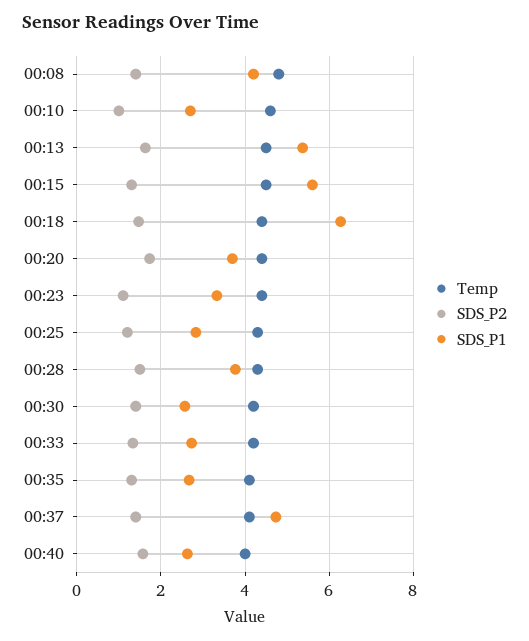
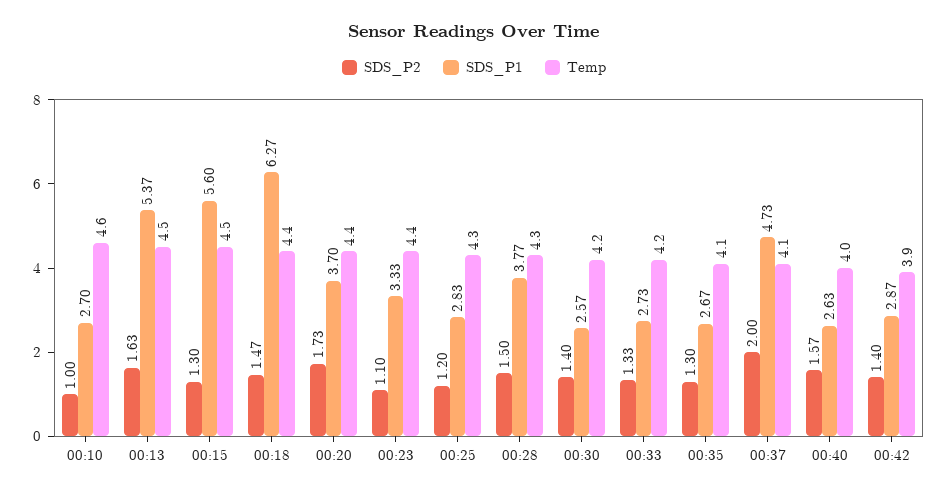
Temp, 00:08: 4.8 -> none
SDS_P2, 00:08: 1.4 -> none
SDS_P1, 00:08: 4.2 -> none
SDS_P2, 00:37: 1.4 -> 2
SDS_P2, 00:42: none -> 1.4
SDS_P1, 00:42: none -> 2.87
Temp, 00:42: none -> 3.9

